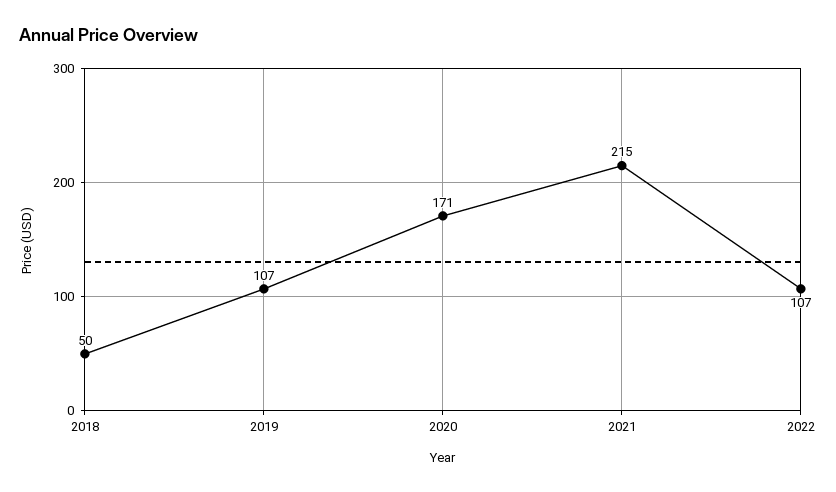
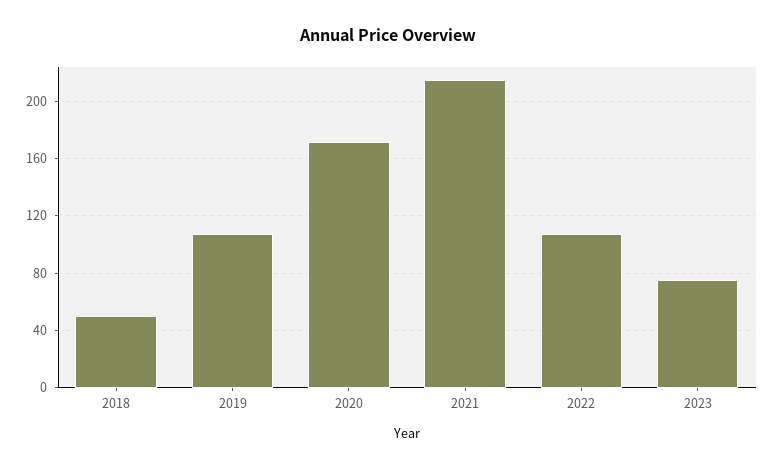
2023: none -> 75

